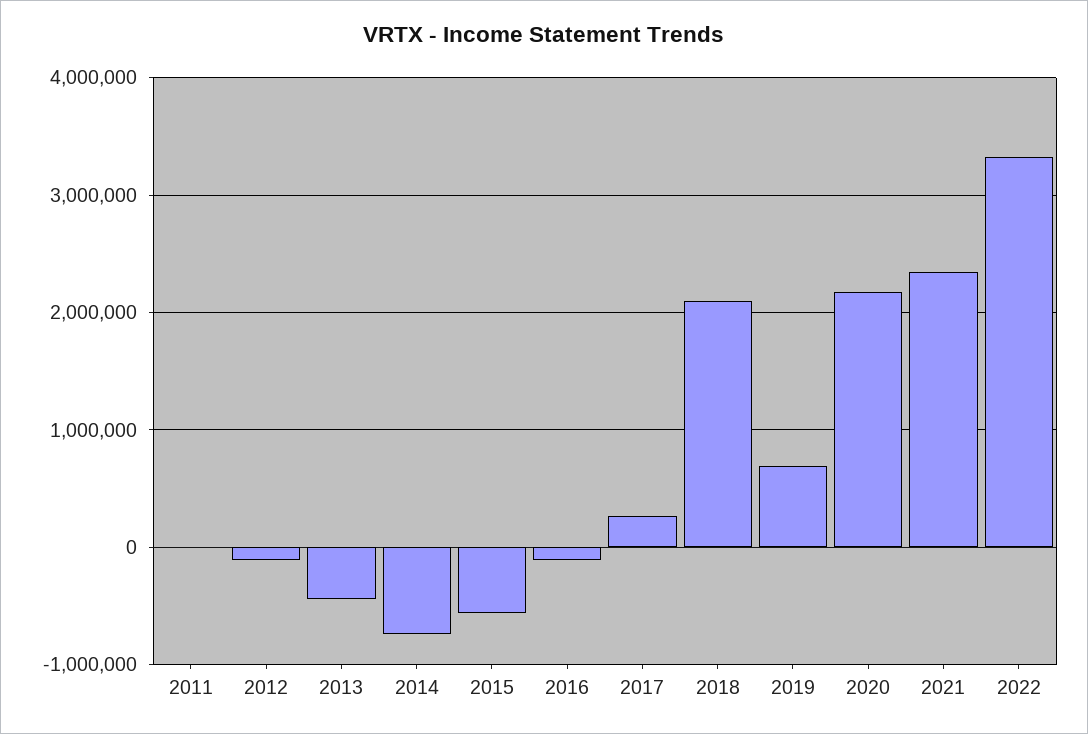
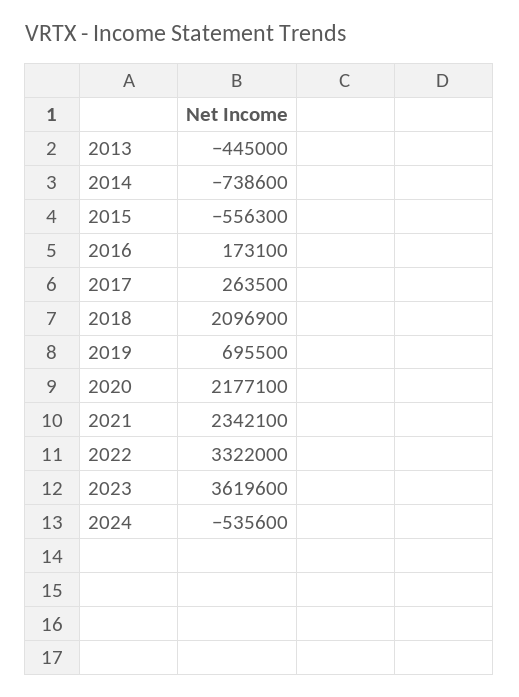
2011: 0 -> none
2012: -100000 -> none
2016: -100000 -> 173100
2023: none -> 3619600
2024: none -> -535600

